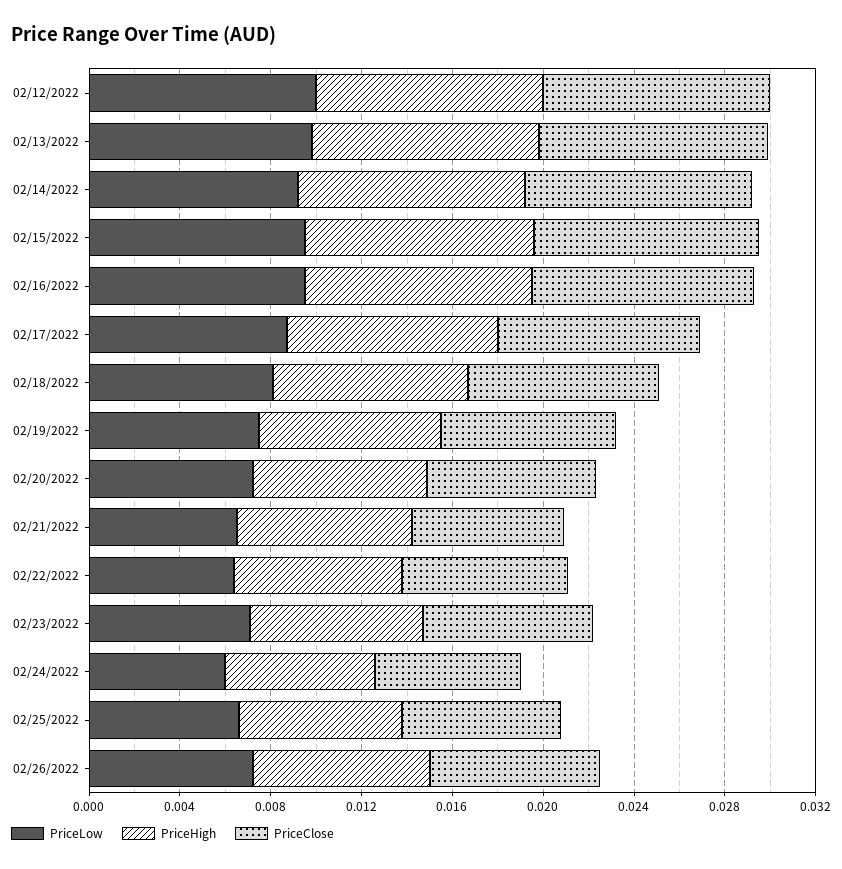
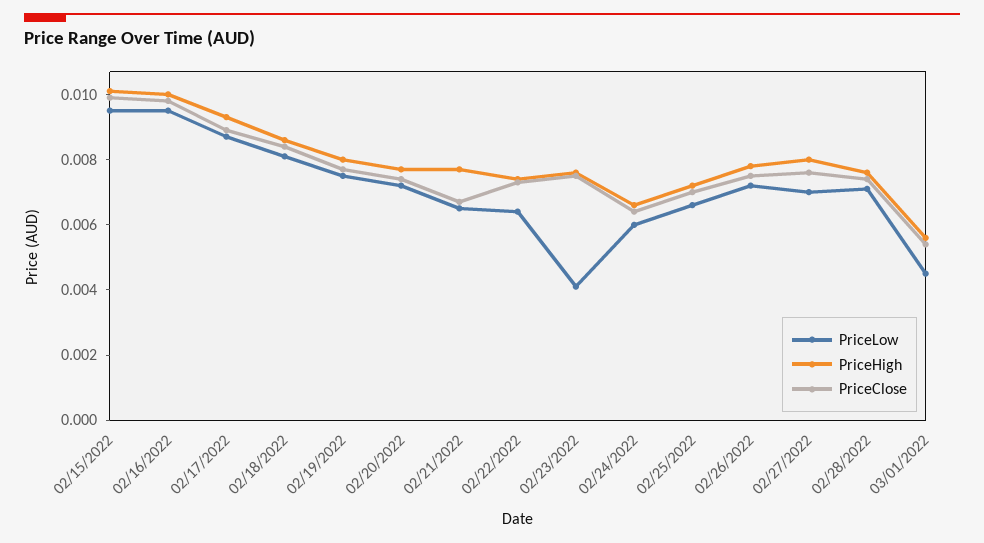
PriceLow, 02/12/2022: 0.01 -> none
PriceHigh, 02/12/2022: 0.01 -> none
PriceClose, 02/12/2022: 0.01 -> none
PriceLow, 02/13/2022: 0.01 -> none
PriceHigh, 02/13/2022: 0.01 -> none
PriceClose, 02/13/2022: 0.01 -> none
PriceLow, 02/14/2022: 0.009 -> none
PriceHigh, 02/14/2022: 0.01 -> none
PriceClose, 02/14/2022: 0.01 -> none
PriceLow, 02/23/2022: 0.007 -> 0.004
PriceLow, 02/27/2022: none -> 0.007
PriceHigh, 02/27/2022: none -> 0.008
PriceClose, 02/27/2022: none -> 0.0075
PriceLow, 02/28/2022: none -> 0.007
PriceHigh, 02/28/2022: none -> 0.0075
PriceClose, 02/28/2022: none -> 0.0075
PriceLow, 03/01/2022: none -> 0.0045
PriceHigh, 03/01/2022: none -> 0.0055
PriceClose, 03/01/2022: none -> 0.0055

